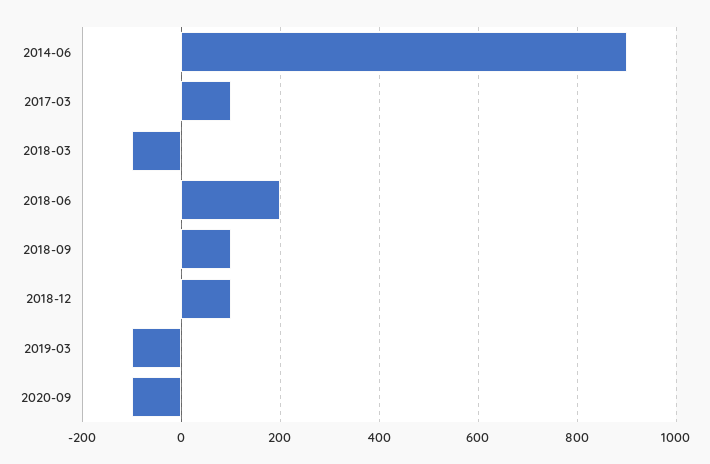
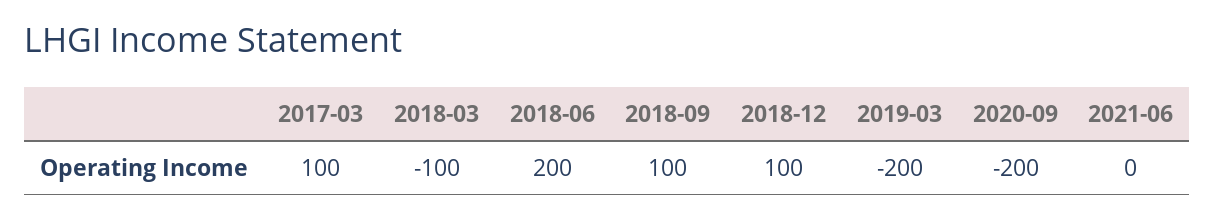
2014-06: 900 -> none
2019-03: -100 -> -200
2020-09: -100 -> -200
2021-06: none -> 0

